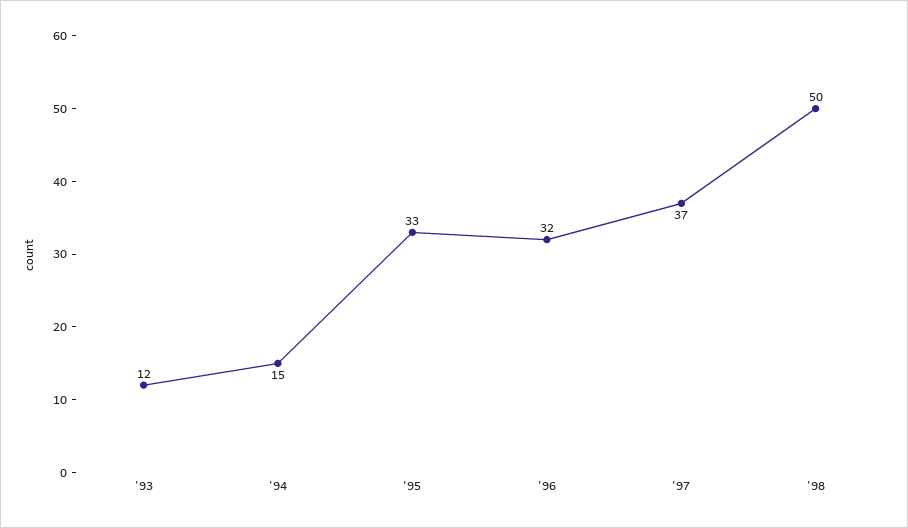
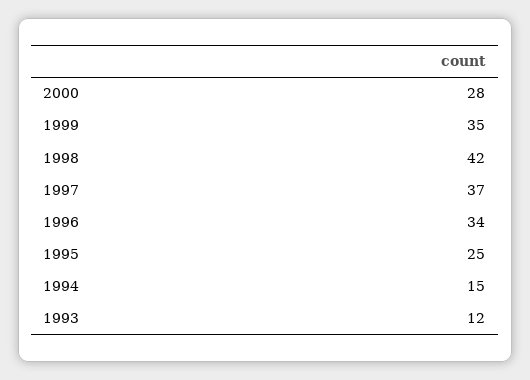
'95: 33 -> 25
'96: 32 -> 34
'98: 50 -> 42
2000: none -> 28
1999: none -> 35

